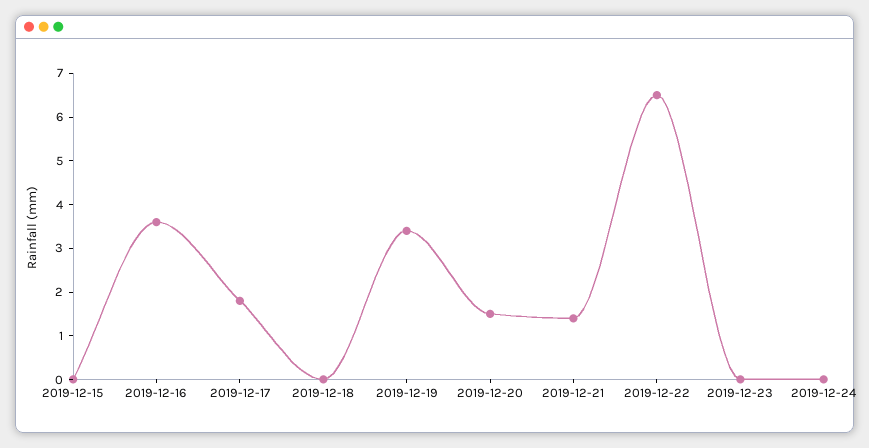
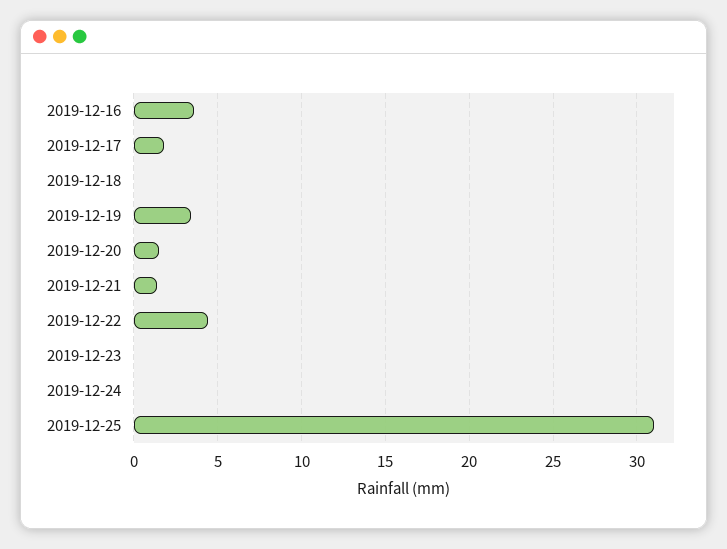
2019-12-15: 0 -> none
2019-12-22: 6.5 -> 4.5
2019-12-25: none -> 31

